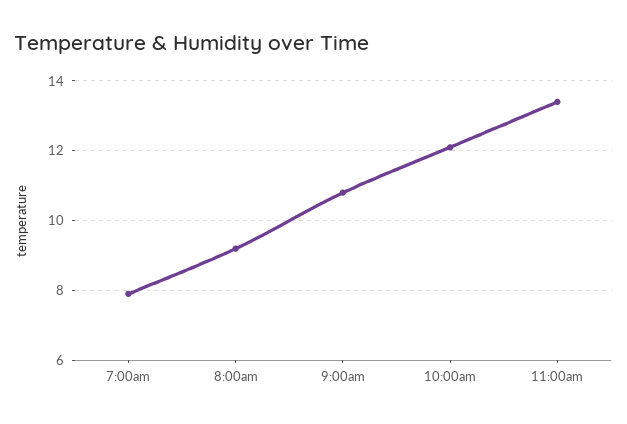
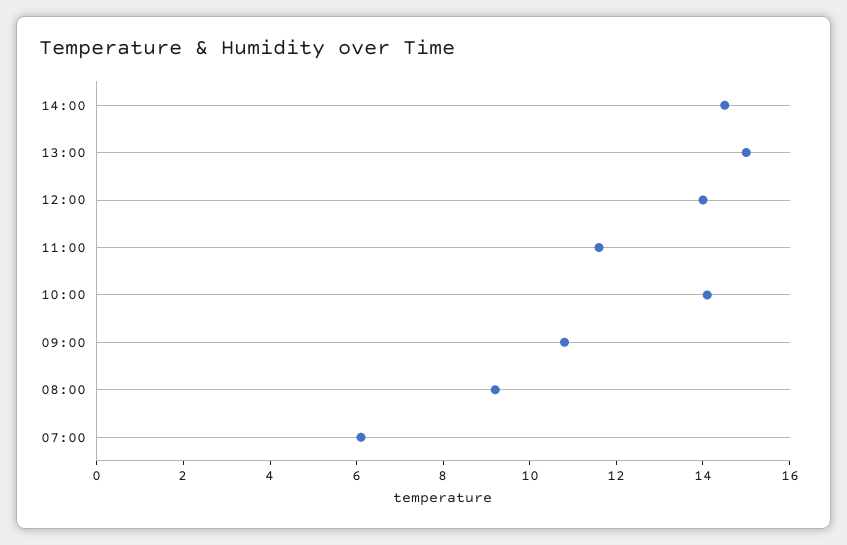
7:00am: 8 -> 6
10:00am: 12 -> 14
11:00am: 13.5 -> 11.5
14:00: none -> 14.5
13:00: none -> 15
12:00: none -> 14

